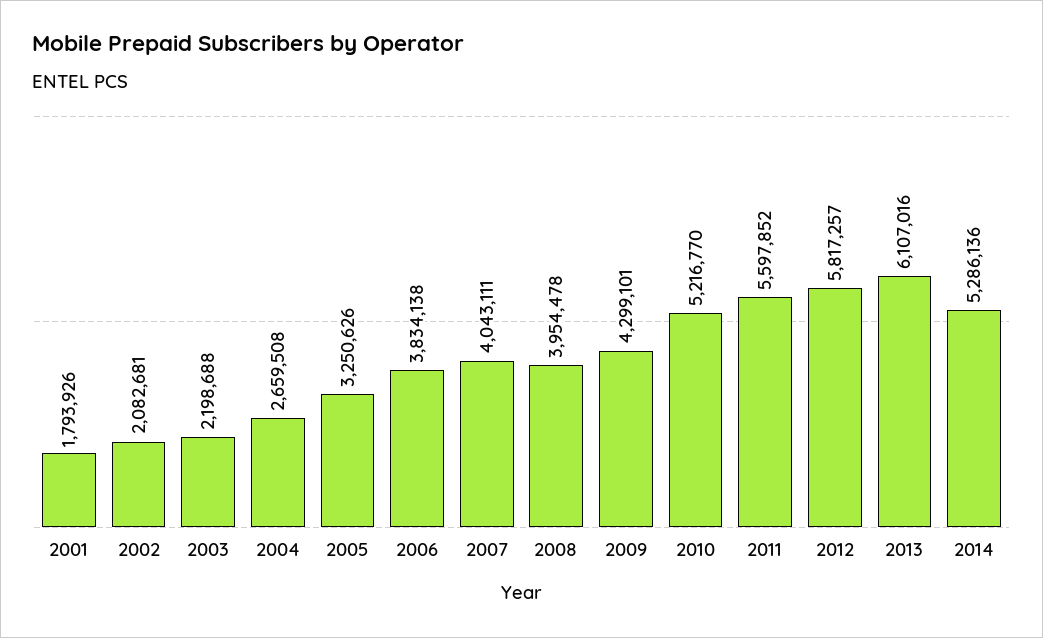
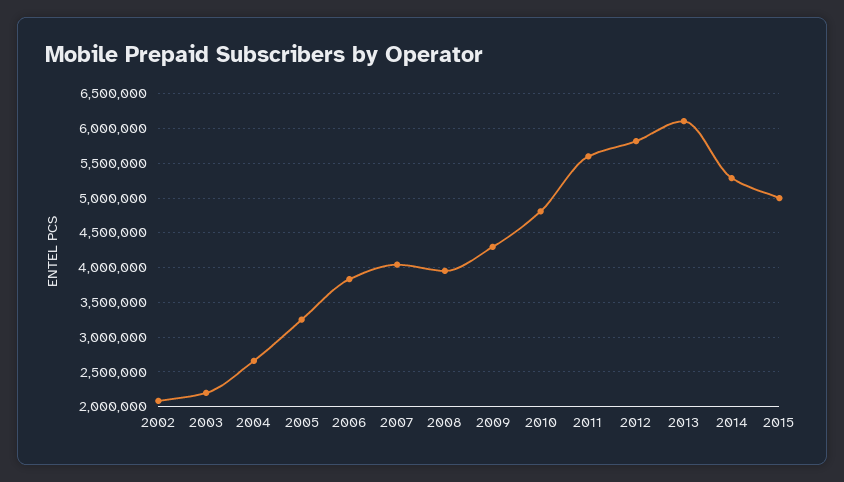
2001: 1793926 -> none
2010: 5216770 -> 4800000
2015: none -> 5000000

